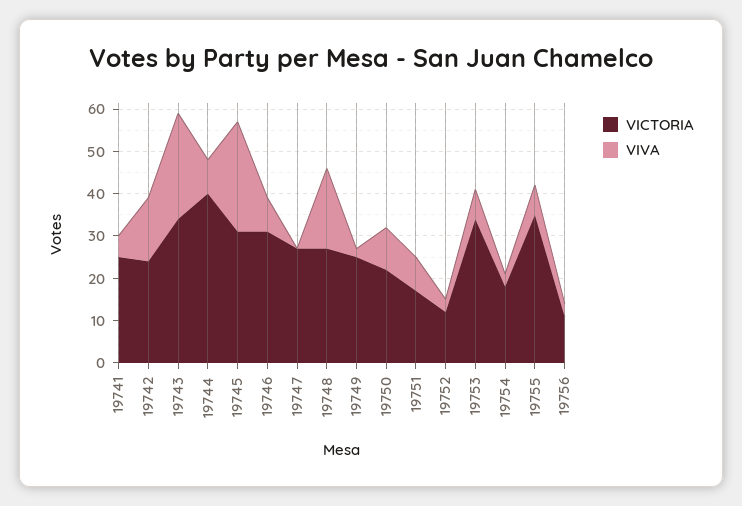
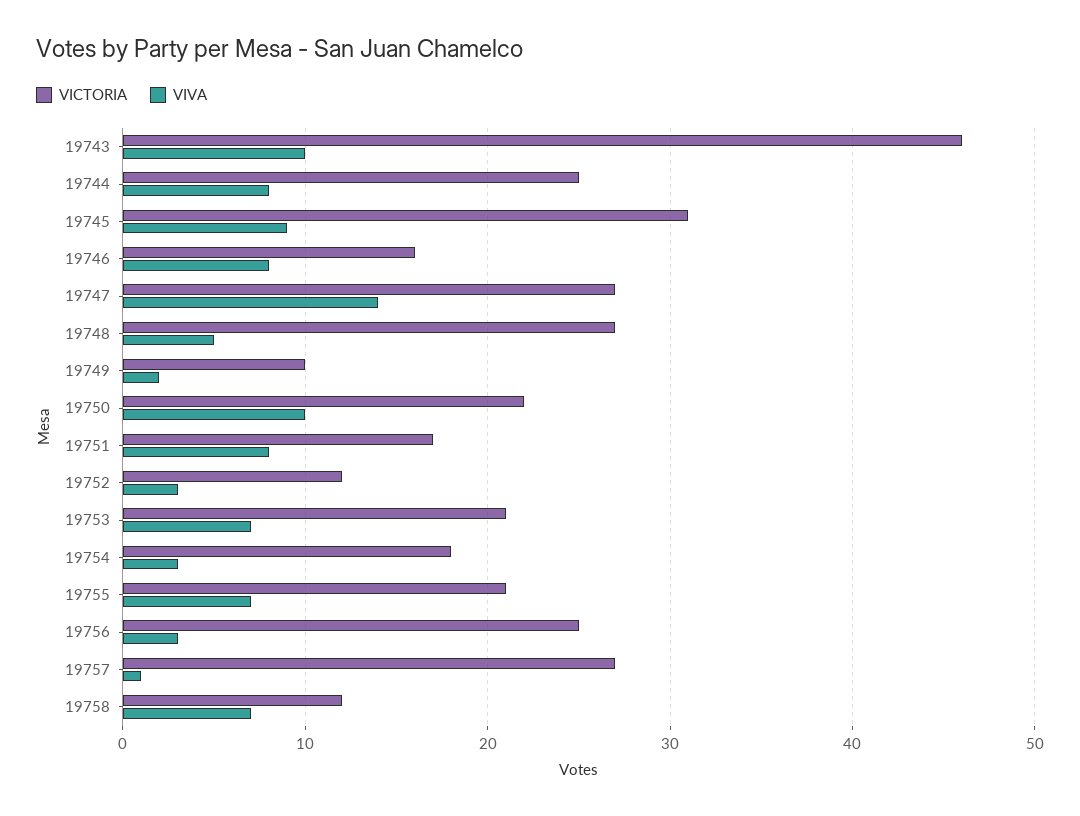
VICTORIA, 19741: 25 -> none
VIVA, 19741: 5 -> none
VICTORIA, 19742: 25 -> none
VIVA, 19742: 15 -> none
VICTORIA, 19743: 35 -> 46
VIVA, 19743: 25 -> 10
VICTORIA, 19744: 40 -> 25
VIVA, 19745: 25 -> 9
VICTORIA, 19746: 30 -> 16
VIVA, 19747: 0 -> 14
VIVA, 19748: 20 -> 5
VICTORIA, 19749: 25 -> 10
VICTORIA, 19753: 35 -> 21
VICTORIA, 19755: 35 -> 21
VICTORIA, 19756: 10 -> 25
VICTORIA, 19757: none -> 27
VIVA, 19757: none -> 1
VICTORIA, 19758: none -> 12
VIVA, 19758: none -> 7

